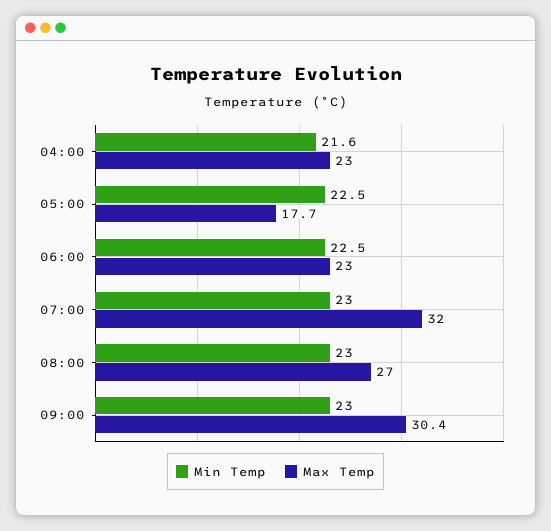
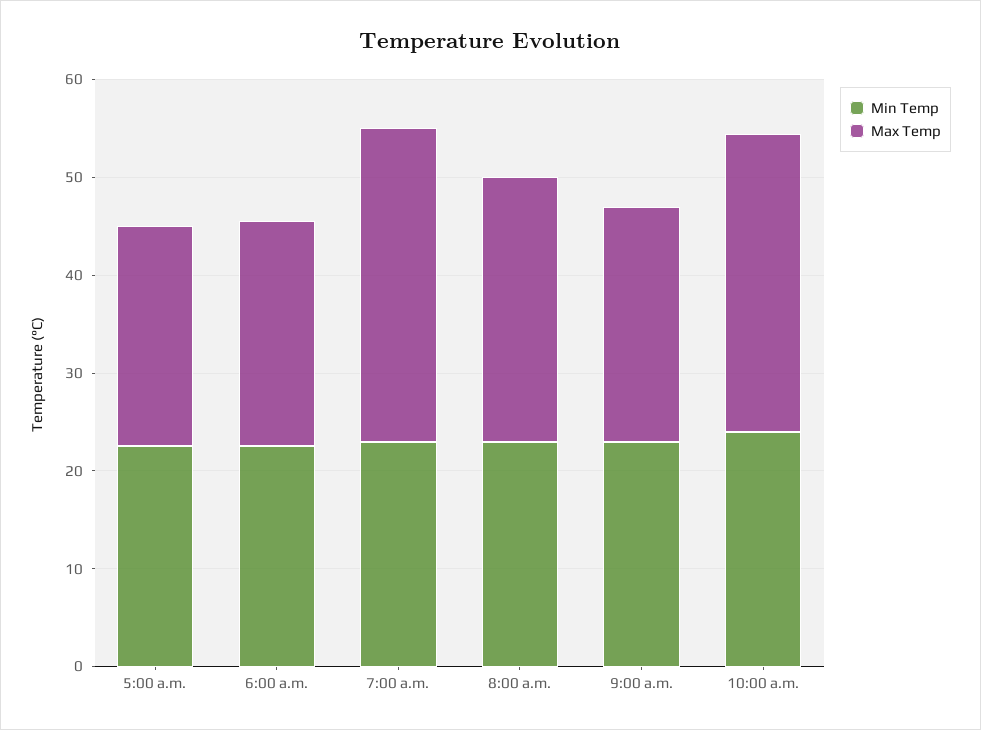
Min Temp, 04:00: 21.6 -> none
Max Temp, 04:00: 23 -> none
Max Temp, 05:00: 17.7 -> 22
Max Temp, 09:00: 30.4 -> 24
Min Temp, 10:00 a.m.: none -> 24
Max Temp, 10:00 a.m.: none -> 30

